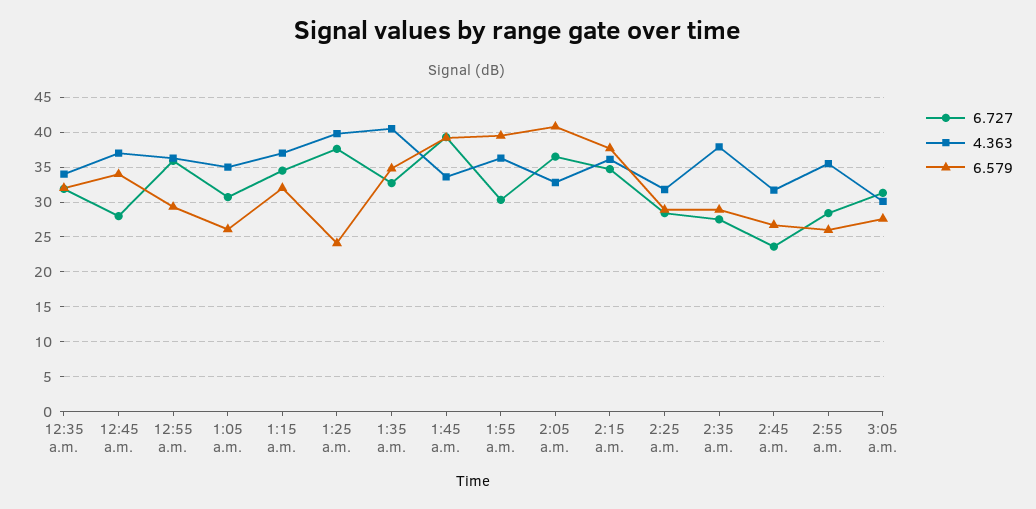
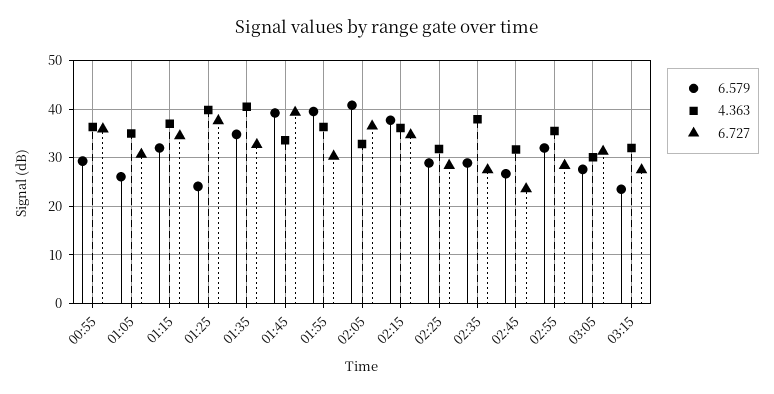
6.727, 12:35 a.m.: 32 -> none
4.363, 12:35 a.m.: 34 -> none
6.579, 12:35 a.m.: 32 -> none
6.727, 12:45 a.m.: 28 -> none
4.363, 12:45 a.m.: 37 -> none
6.579, 12:45 a.m.: 34 -> none
6.579, 2:55 a.m.: 26 -> 32
6.579, 03:15: none -> 24
4.363, 03:15: none -> 32
6.727, 03:15: none -> 28

